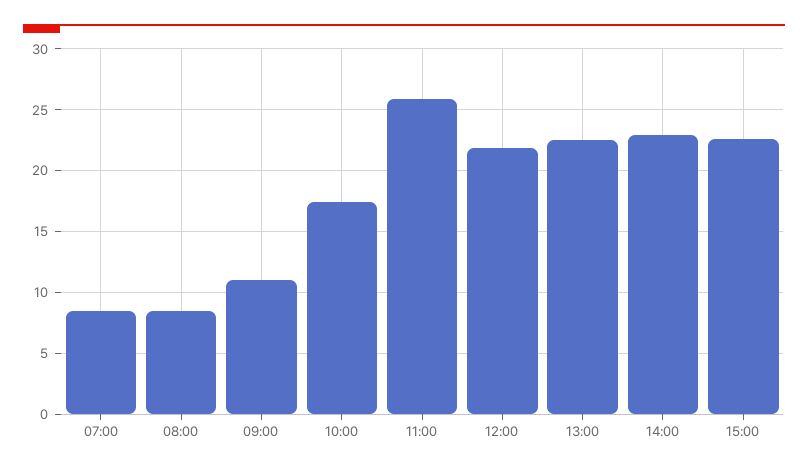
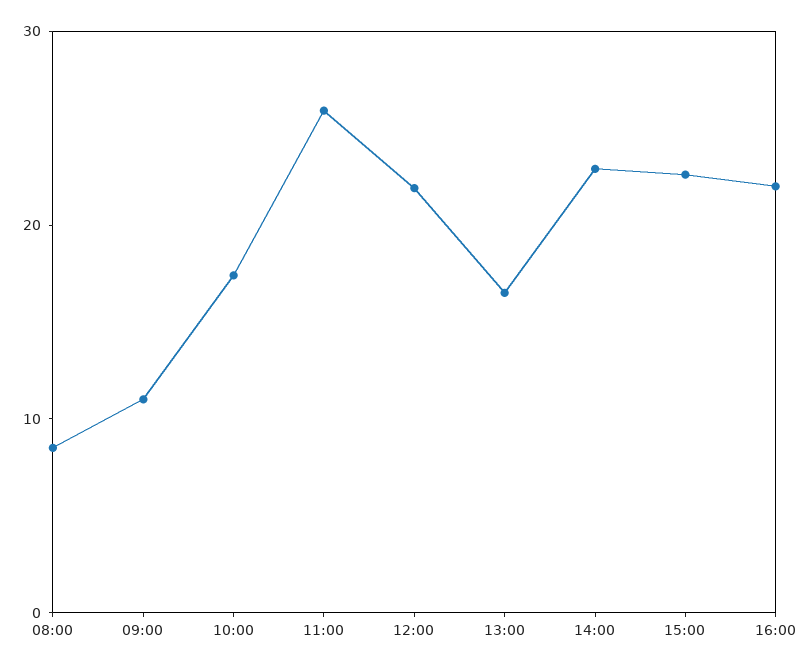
07:00: 8.5 -> none
13:00: 22.5 -> 16
16:00: none -> 22

